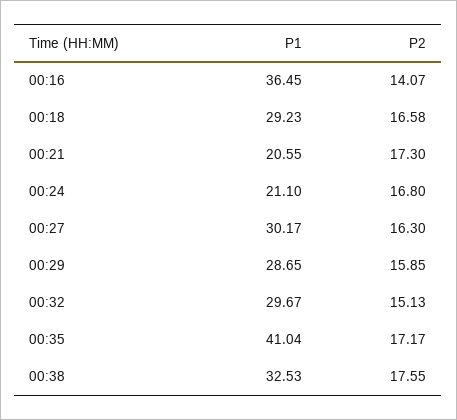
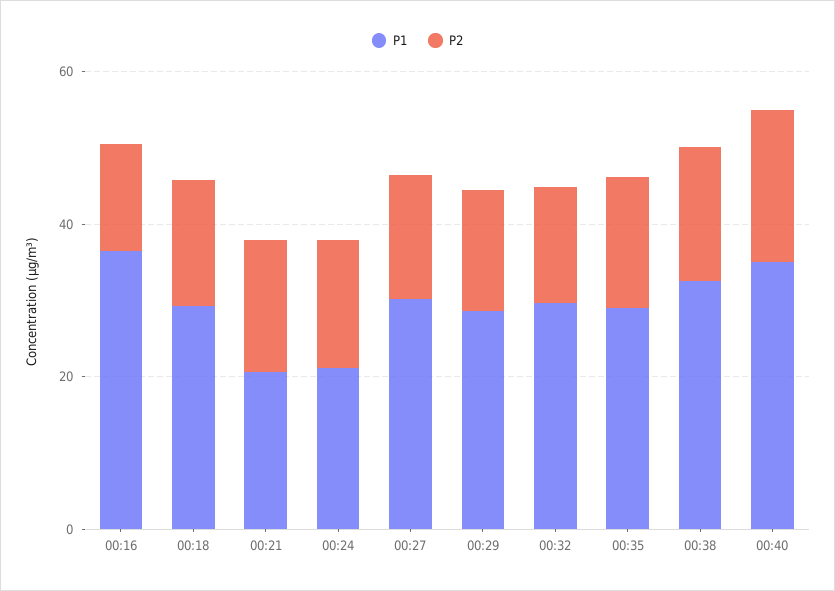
P1, 00:35: 41.04 -> 30
P1, 00:40: none -> 35
P2, 00:40: none -> 20

